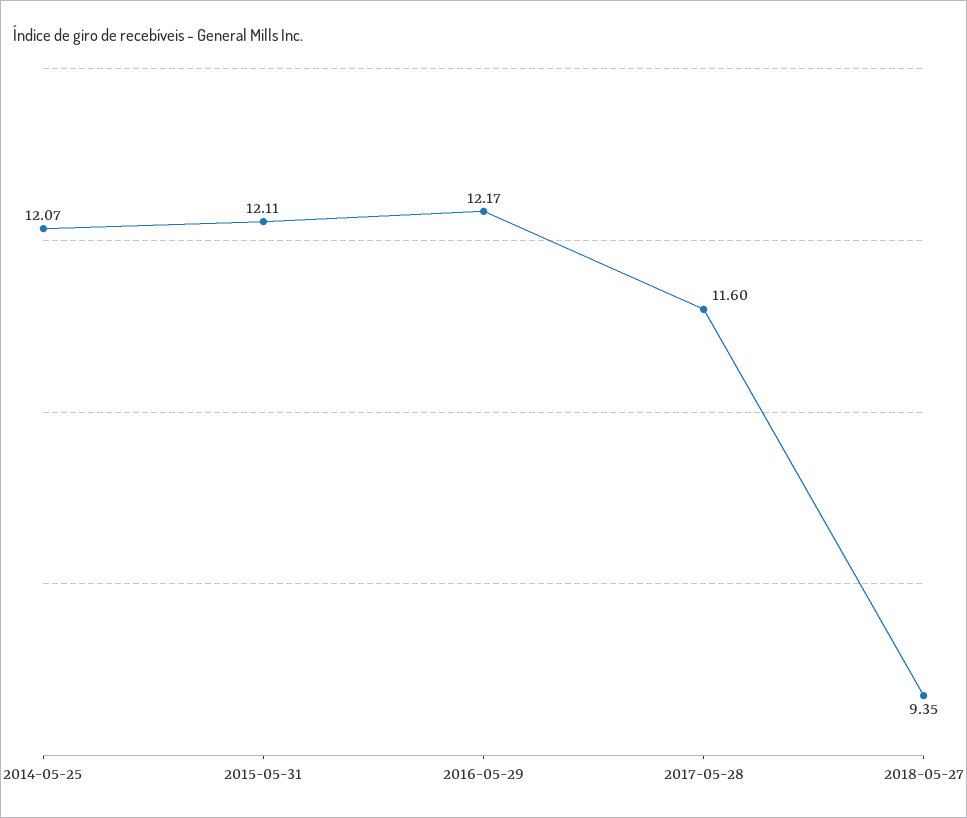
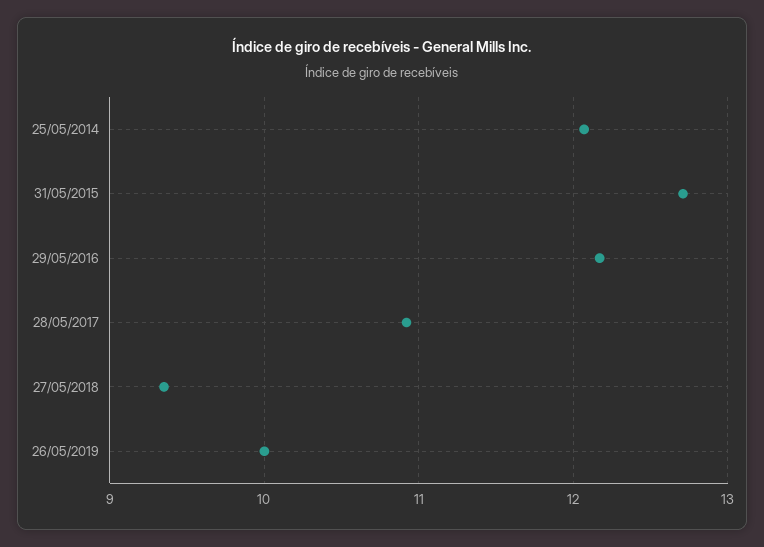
2015-05-31: 12.11 -> 12.7
2017-05-28: 11.6 -> 10.9
26/05/2019: none -> 10

